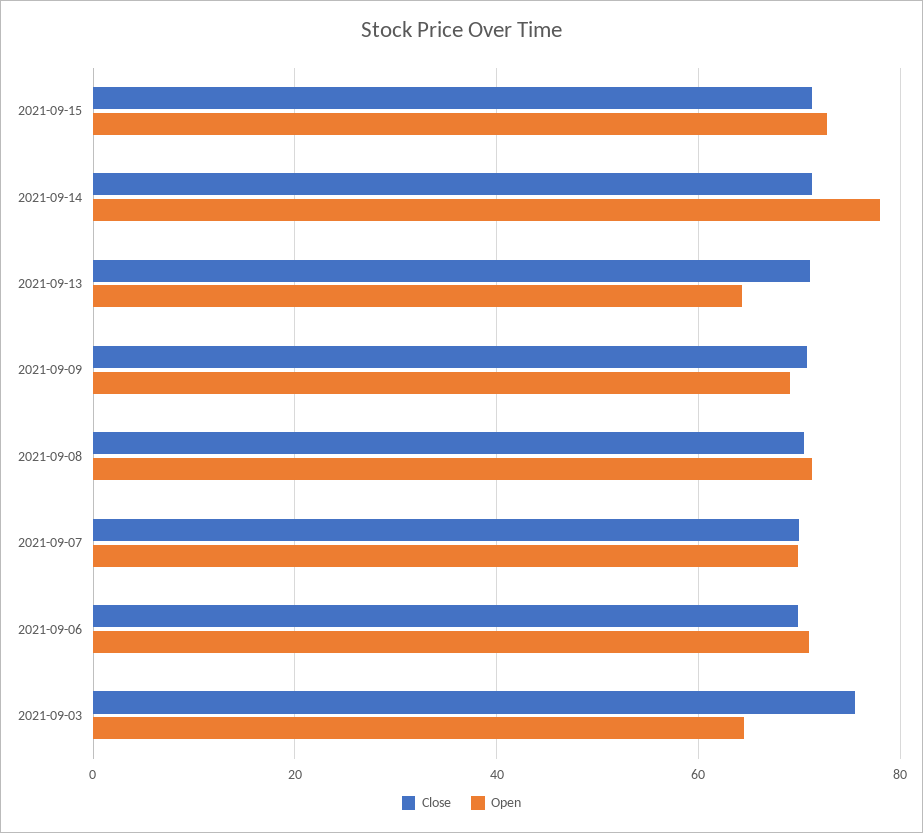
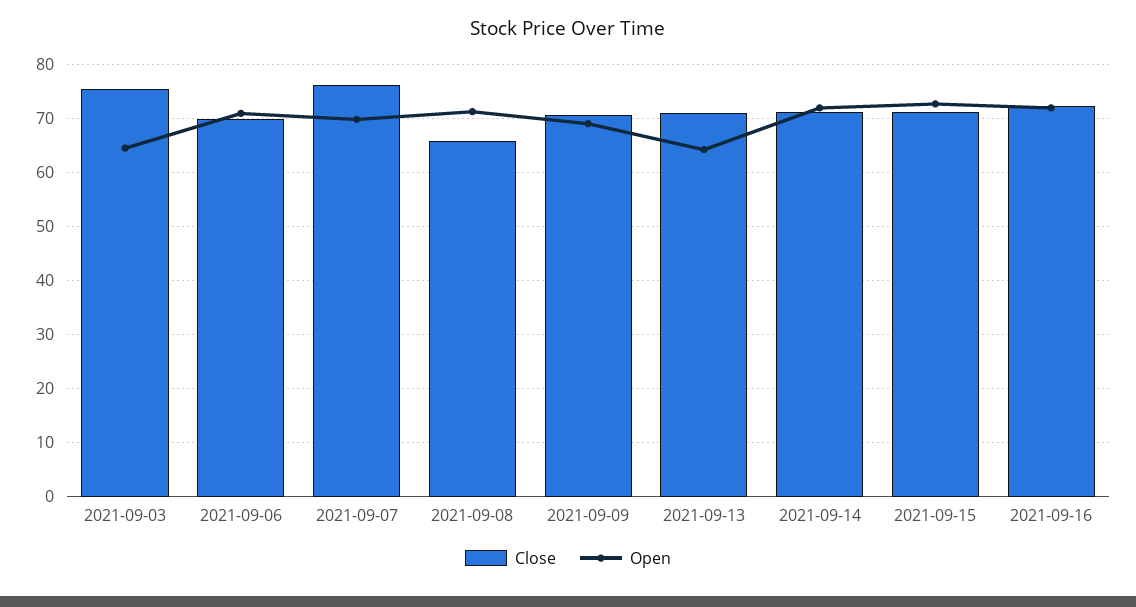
Open, 2021-09-14: 78 -> 72
Close, 2021-09-08: 70 -> 66
Close, 2021-09-07: 70 -> 76
Close, 2021-09-16: none -> 72
Open, 2021-09-16: none -> 72

